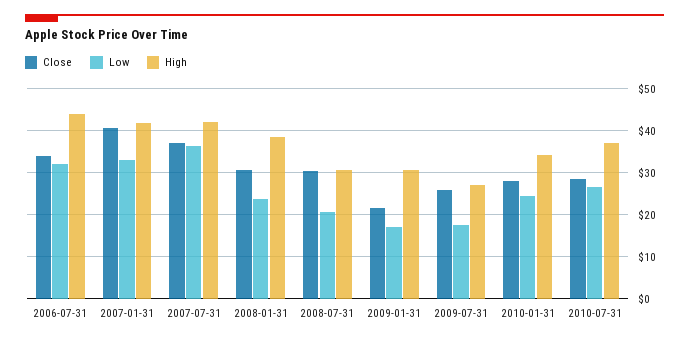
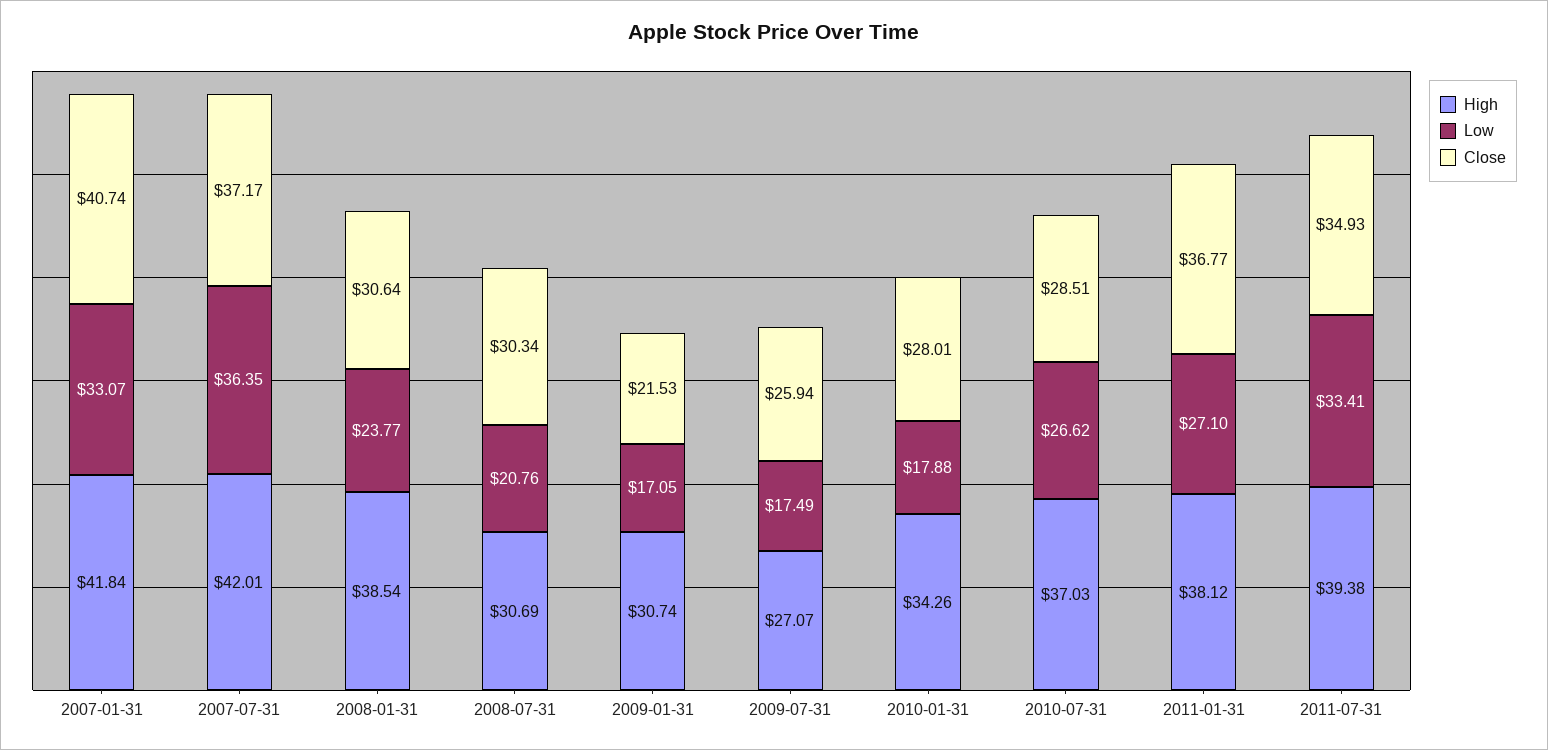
Close, 2006-07-31: 34 -> none
Low, 2006-07-31: 32 -> none
High, 2006-07-31: 44 -> none
Low, 2010-01-31: 24 -> 17.88
High, 2011-01-31: none -> 38.12
Low, 2011-01-31: none -> 27.1
Close, 2011-01-31: none -> 36.77
High, 2011-07-31: none -> 39.38
Low, 2011-07-31: none -> 33.41
Close, 2011-07-31: none -> 34.93

